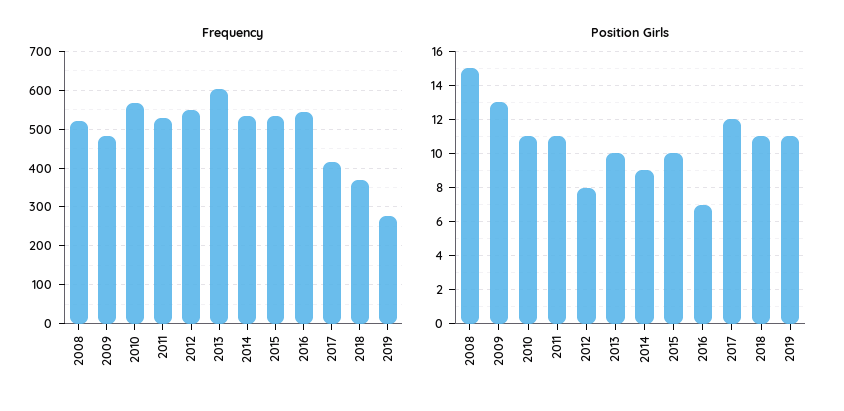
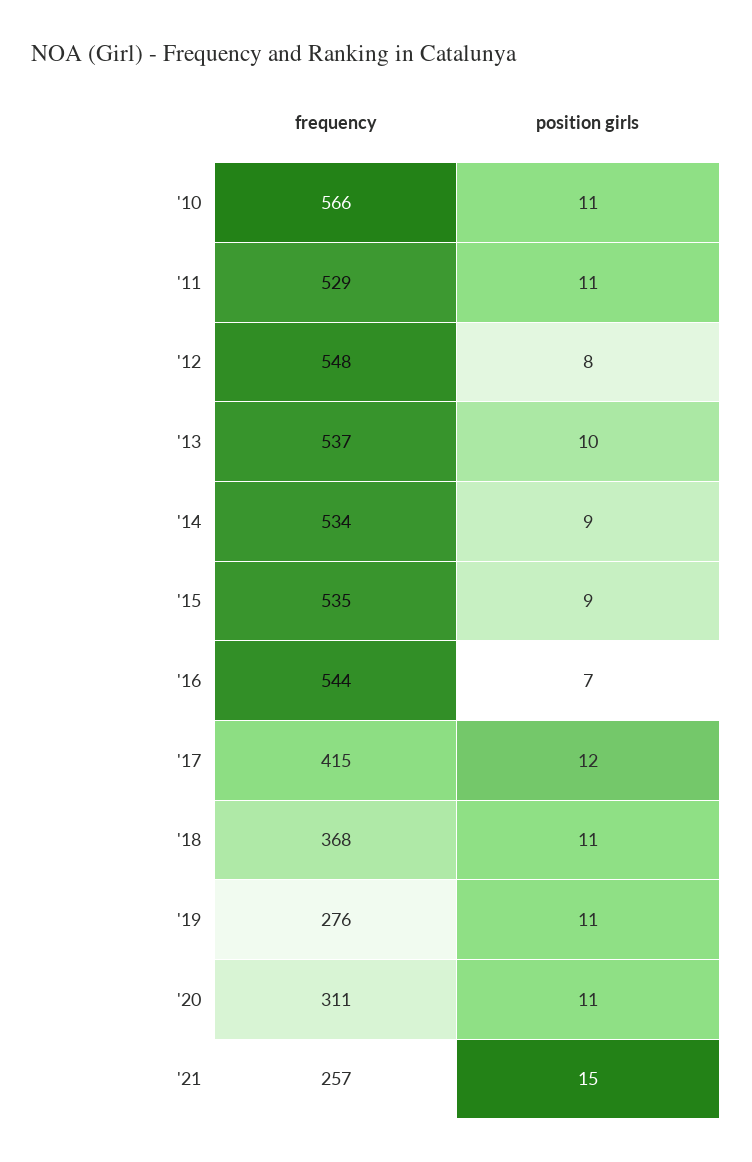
Frequency, 2008: 520 -> none
Frequency, 2009: 480 -> none
Frequency, 2013: 600 -> 537
Position Girls, 2008: 15 -> none
Position Girls, 2009: 13 -> none
Position Girls, 2015: 10 -> 9
Frequency, '20: none -> 311
Position Girls, '20: none -> 11
Frequency, '21: none -> 257
Position Girls, '21: none -> 15

